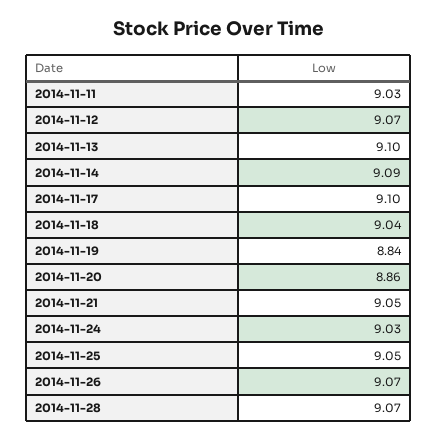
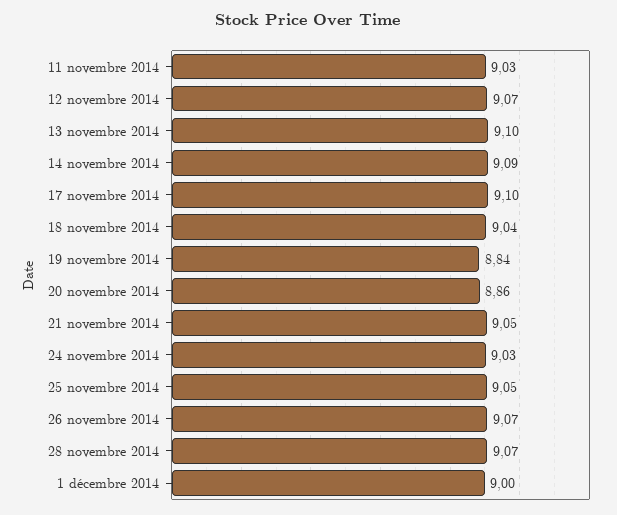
1 décembre 2014: none -> 9

